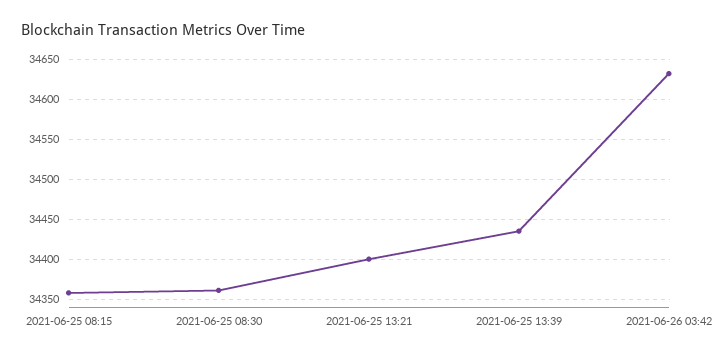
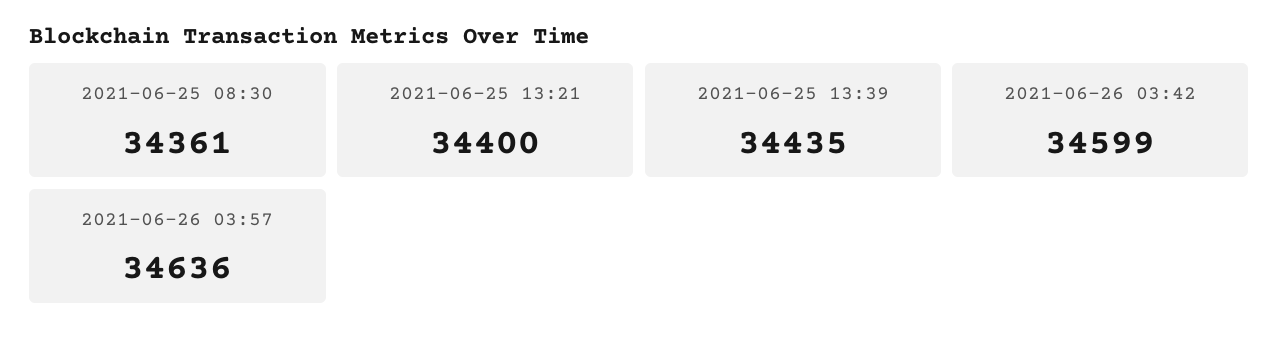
2021-06-25 08:15: 34360 -> none
2021-06-26 03:42: 34630 -> 34599
2021-06-26 03:57: none -> 34636

